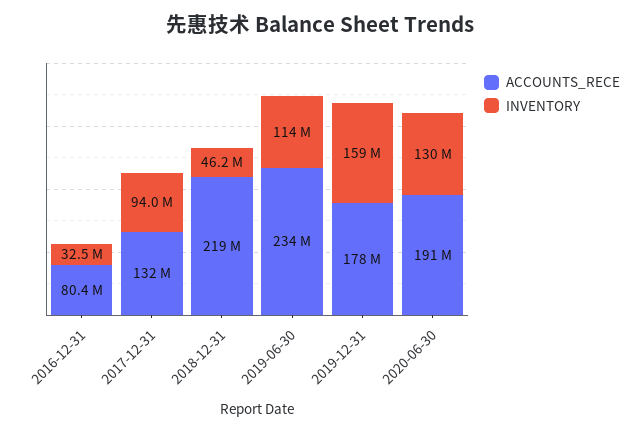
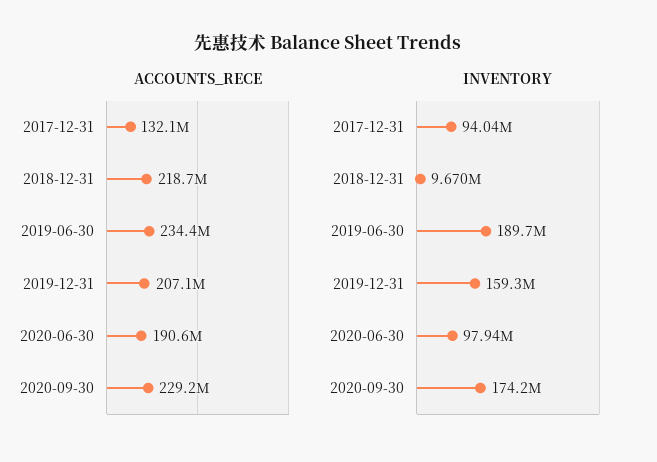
ACCOUNTS_RECE, 2016-12-31: 80400000 -> none
INVENTORY, 2016-12-31: 32500000 -> none
INVENTORY, 2018-12-31: 46200000 -> 9670000
INVENTORY, 2019-06-30: 114000000 -> 189700000
ACCOUNTS_RECE, 2019-12-31: 178000000 -> 207100000
INVENTORY, 2020-06-30: 130000000 -> 97940000
ACCOUNTS_RECE, 2020-09-30: none -> 229200000
INVENTORY, 2020-09-30: none -> 174200000

